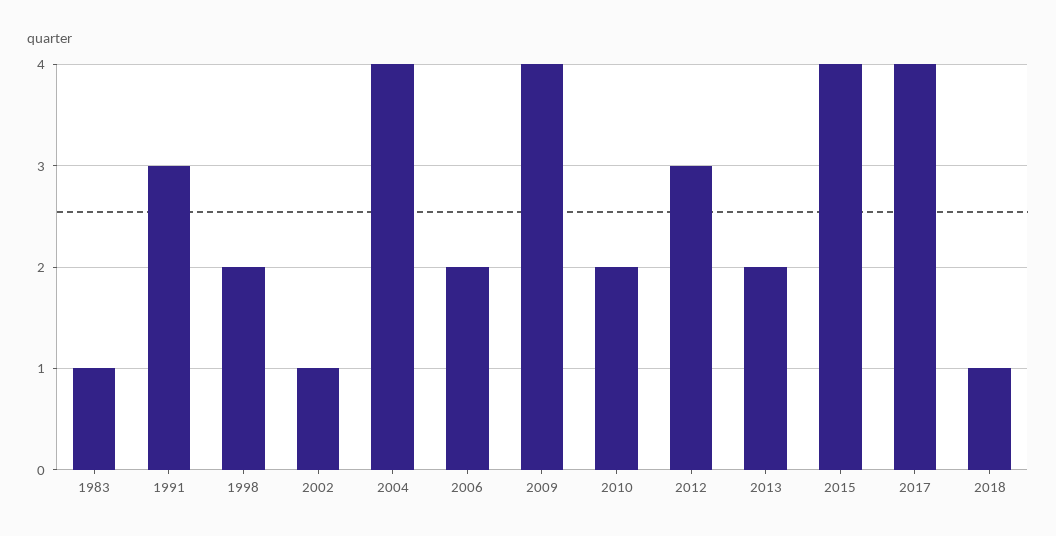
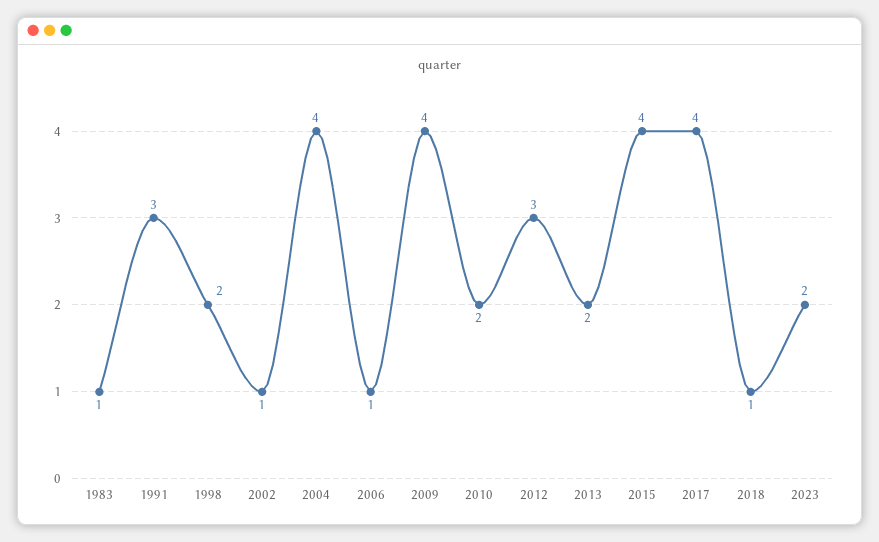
2006: 2 -> 1
2023: none -> 2

